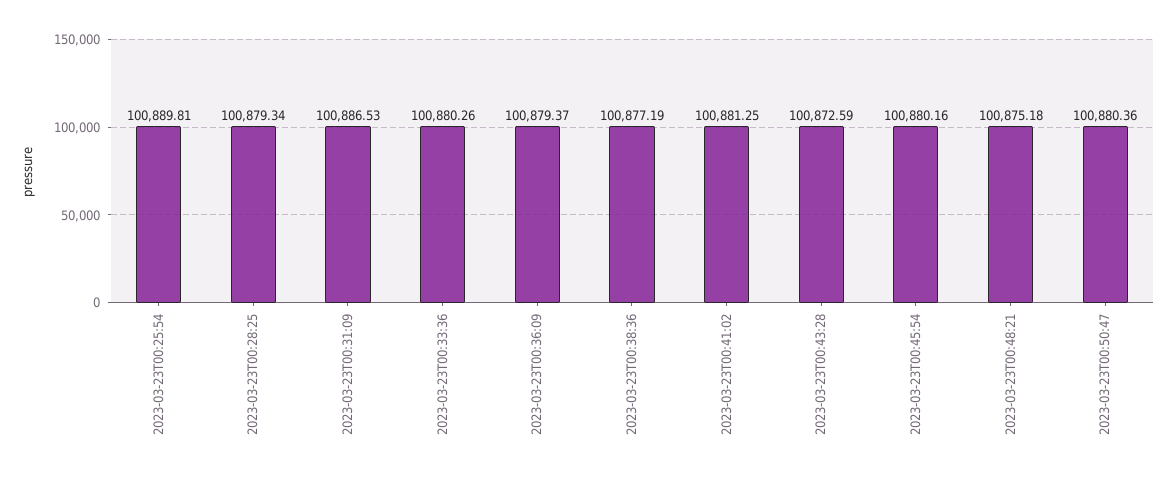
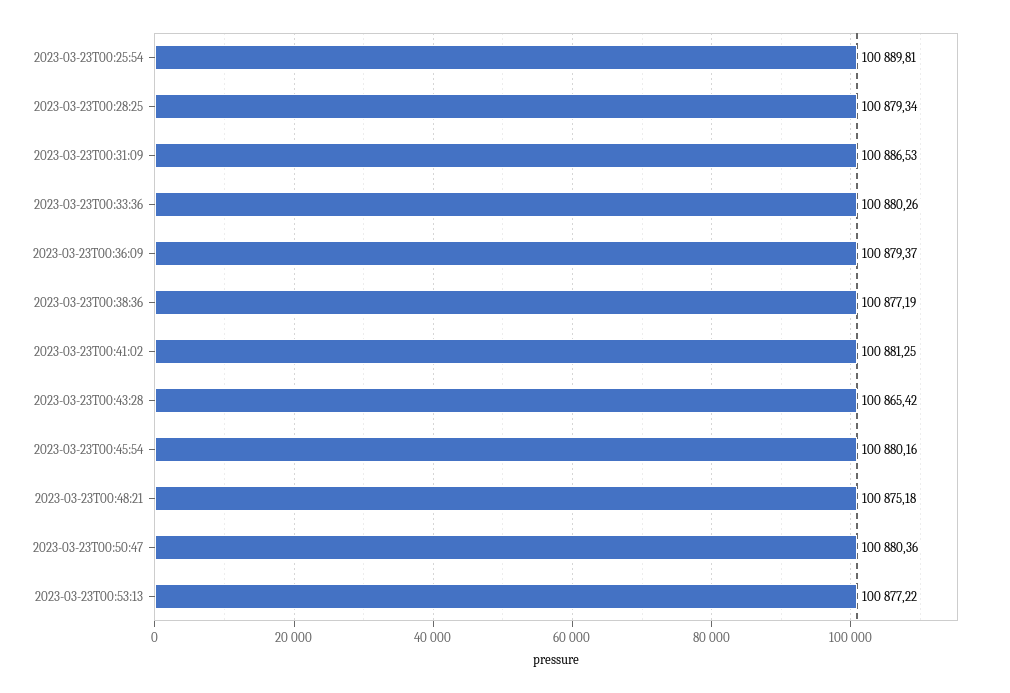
2023-03-23T00:43:28: 100872.59 -> 100865.42
2023-03-23T00:53:13: none -> 100877.22

